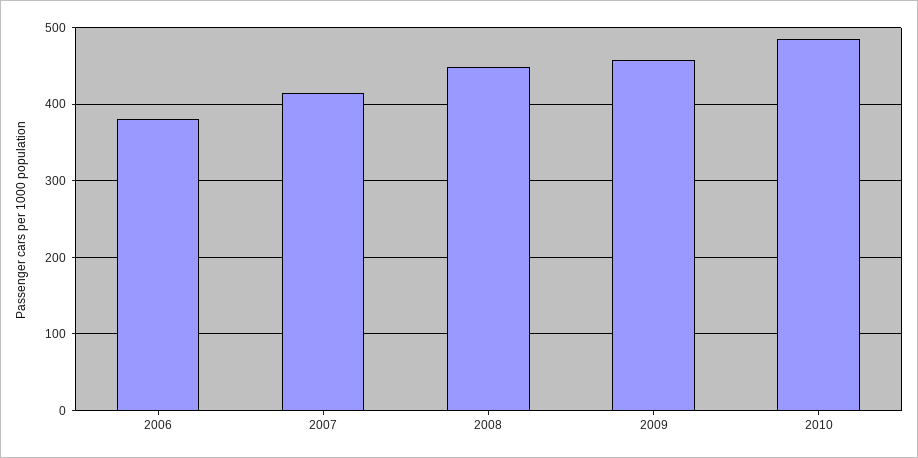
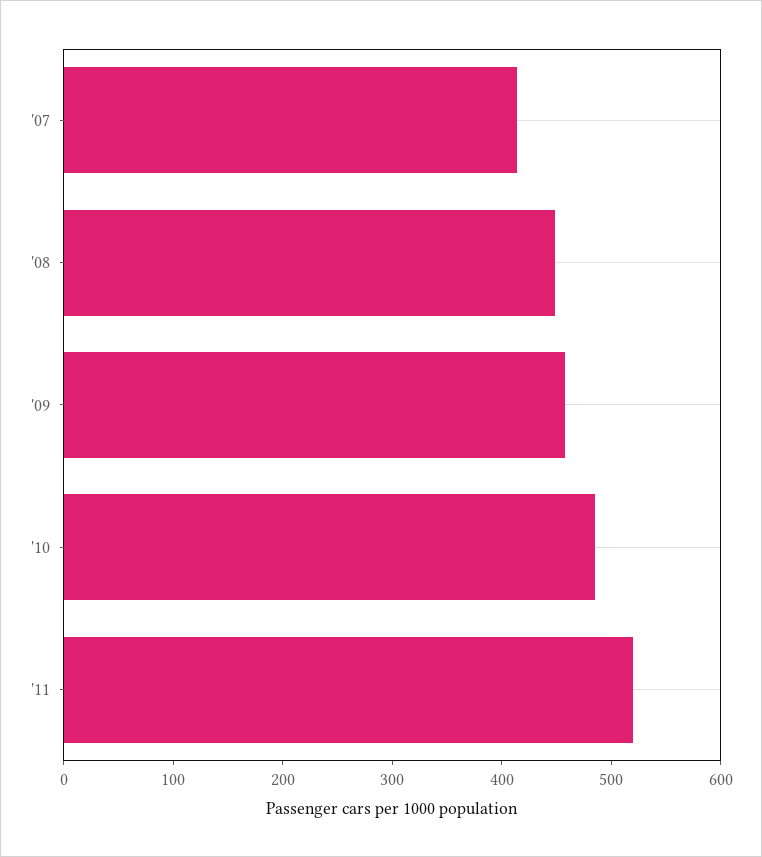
2006: 380 -> none
'11: none -> 520

